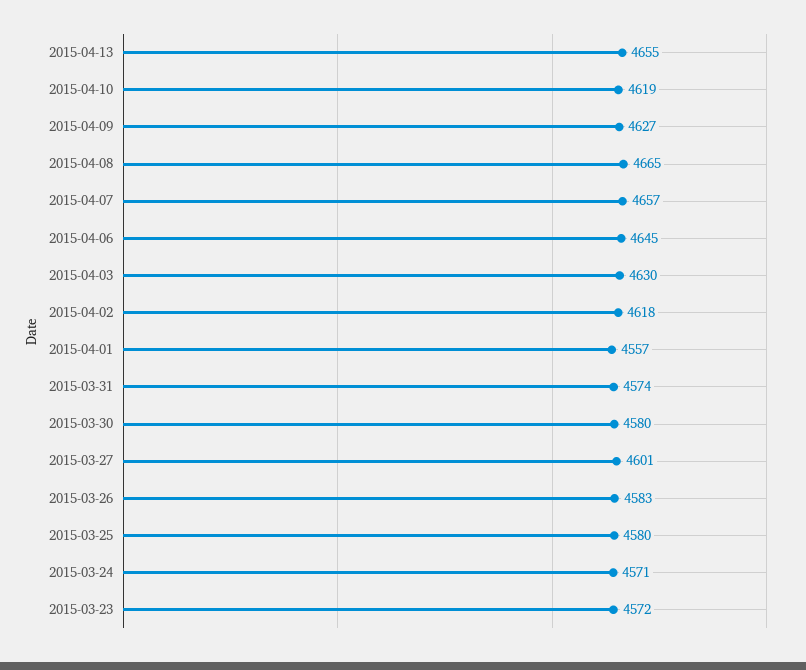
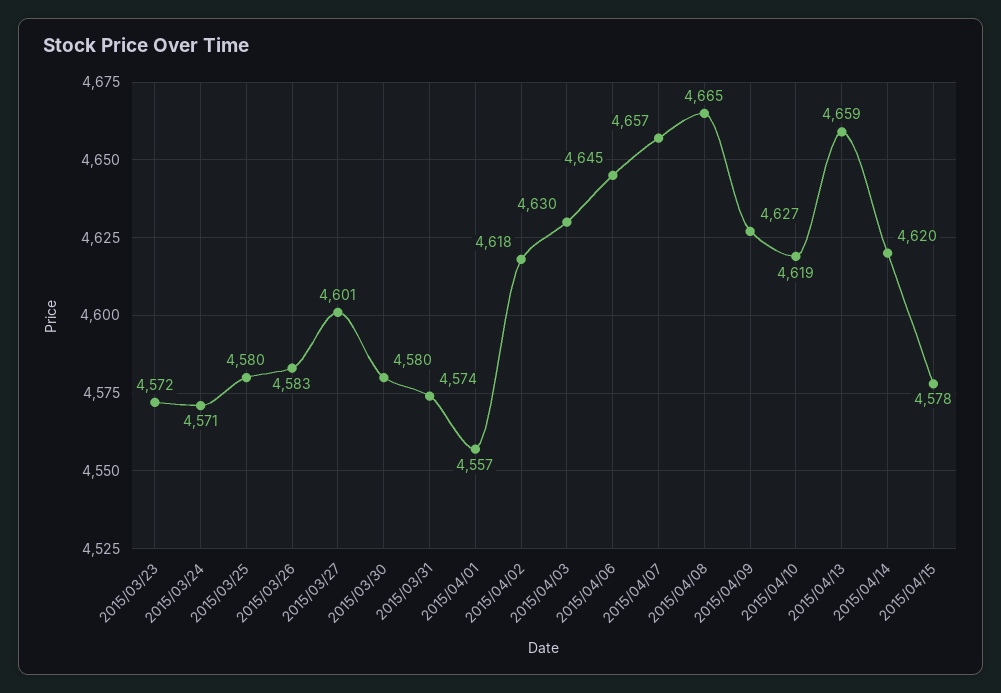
2015-04-13: 4655 -> 4659
2015/04/14: none -> 4620
2015/04/15: none -> 4578

